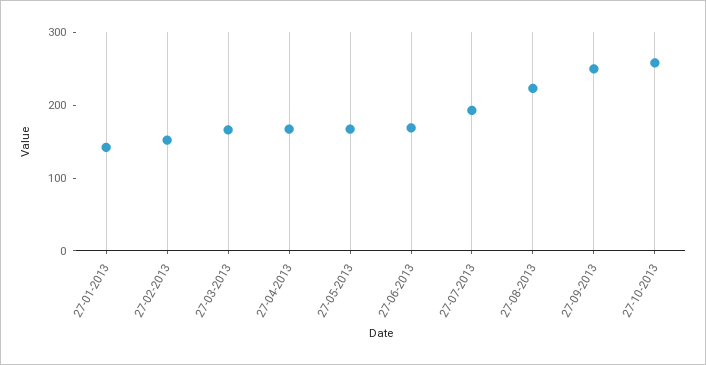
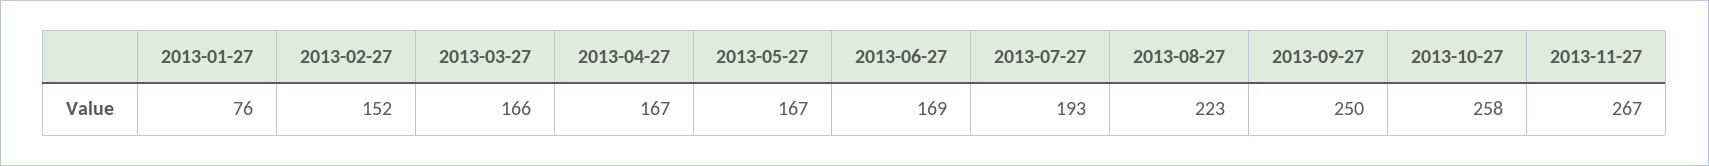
27-01-2013: 140 -> 76
2013-11-27: none -> 267

